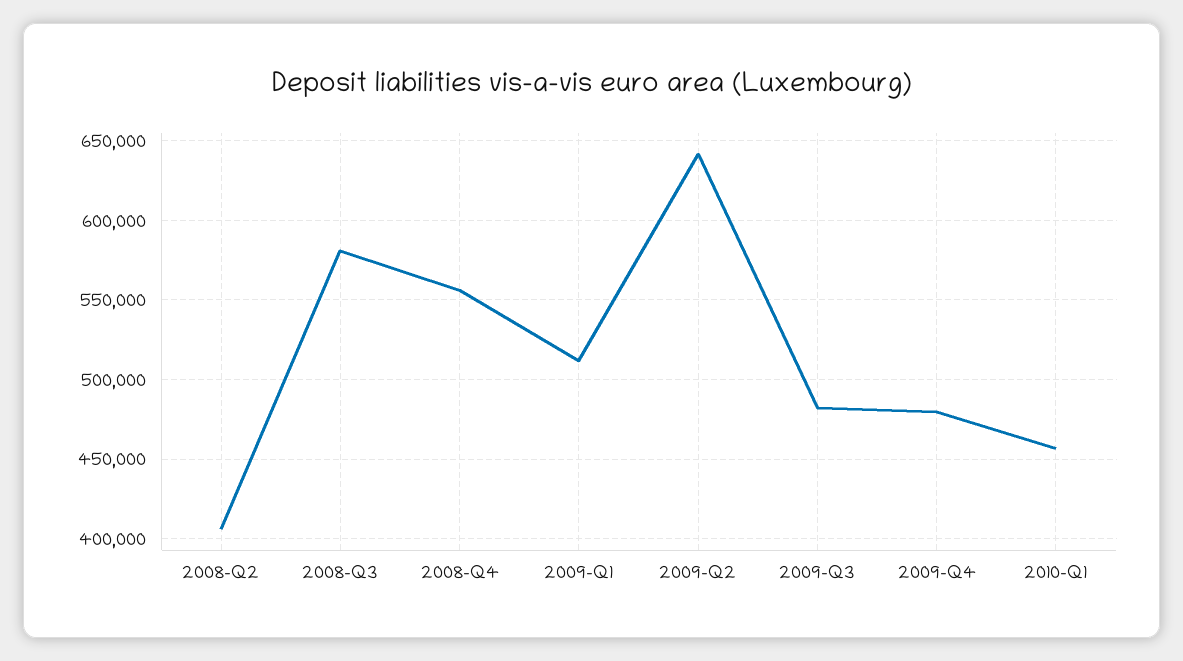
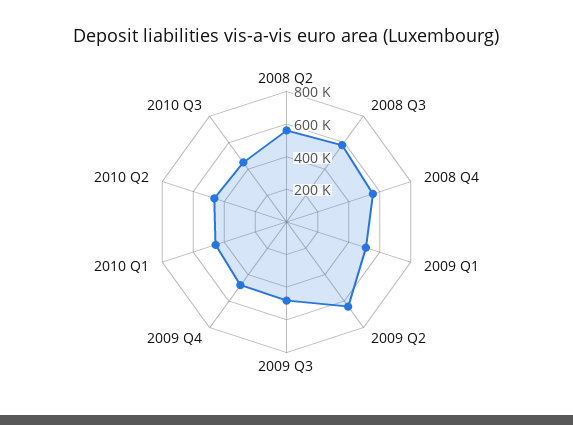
2008-Q2: 405000 -> 550000
2010 Q2: none -> 450000
2010 Q3: none -> 450000

